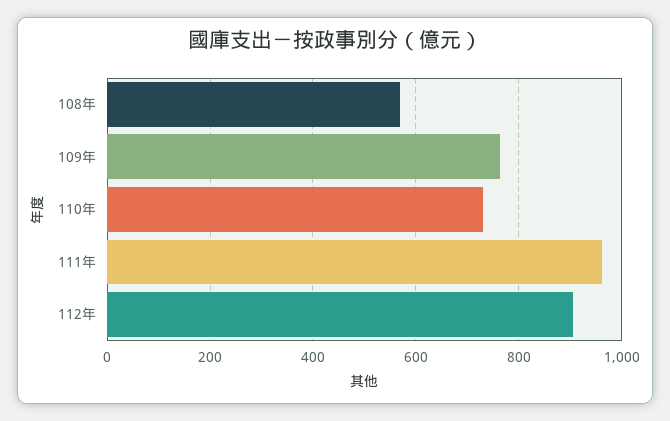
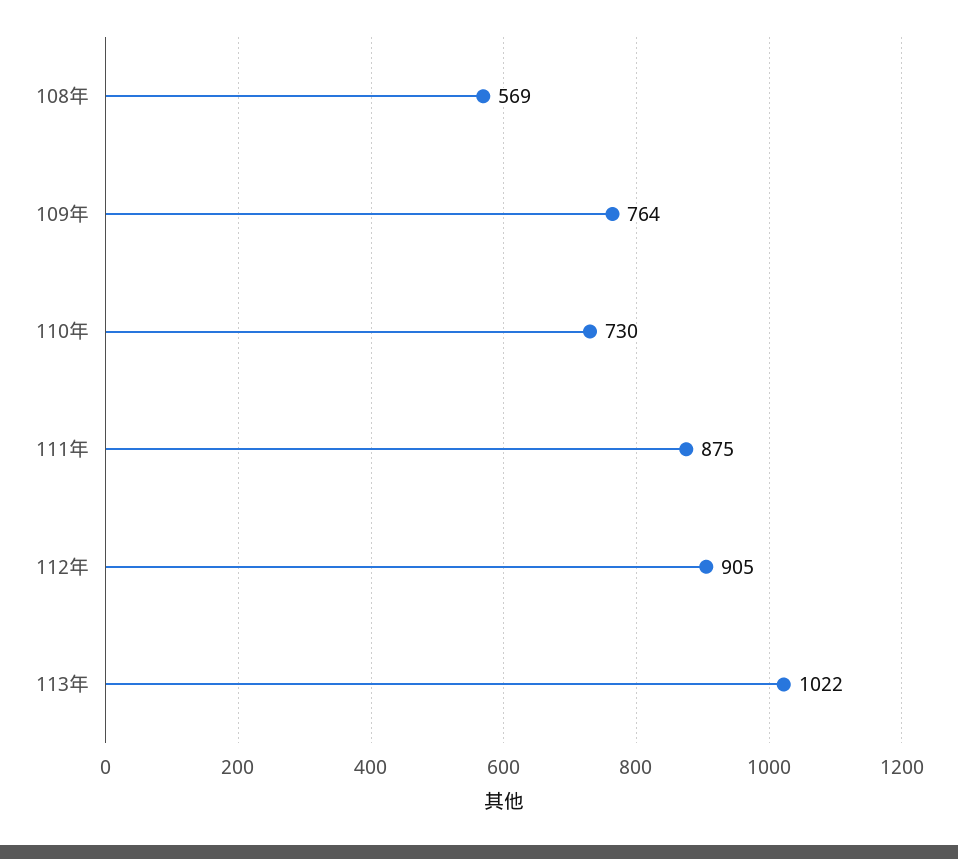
111年: 960 -> 875
113年: none -> 1022

